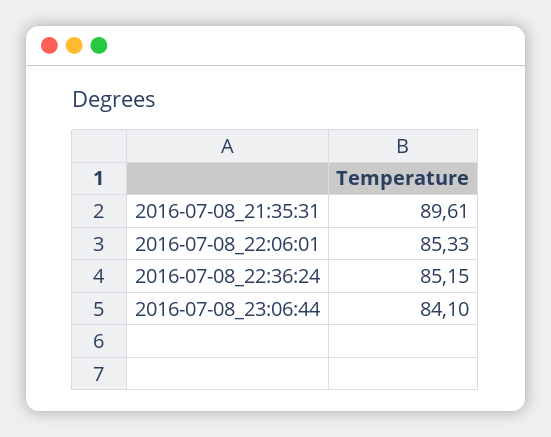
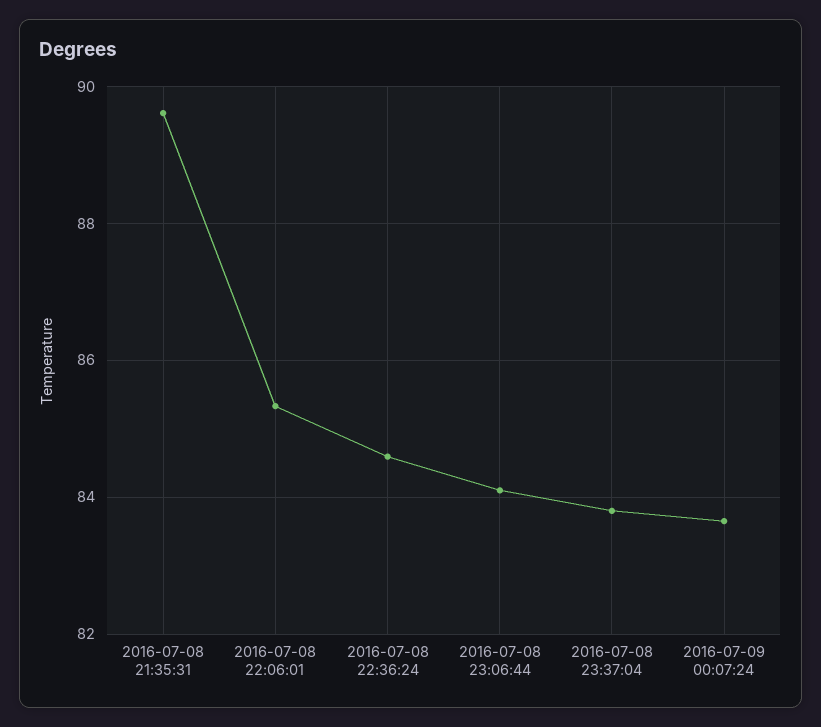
2016-07-08_22:36:24: 85.15 -> 84.6
2016-07-08 23:37:04: none -> 83.8
2016-07-09 00:07:24: none -> 83.6

